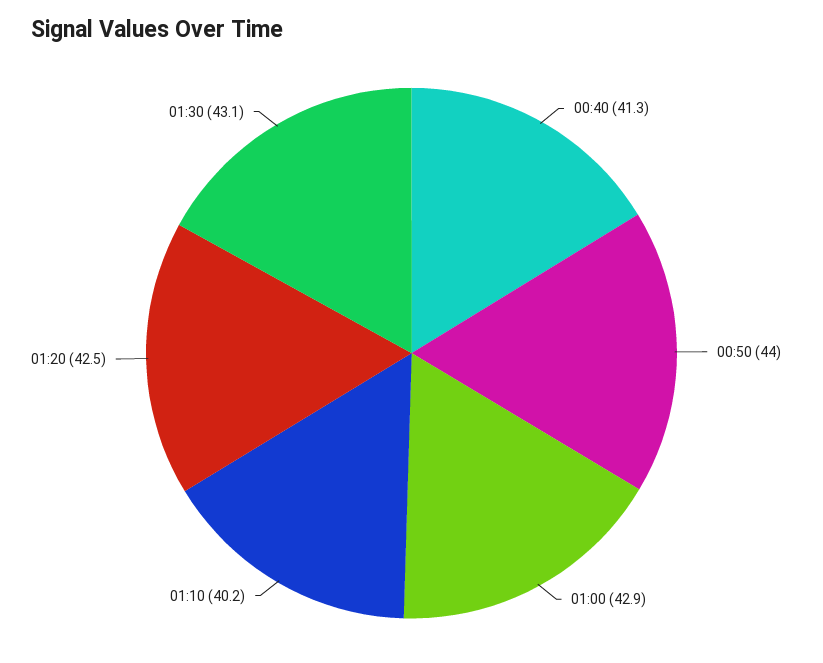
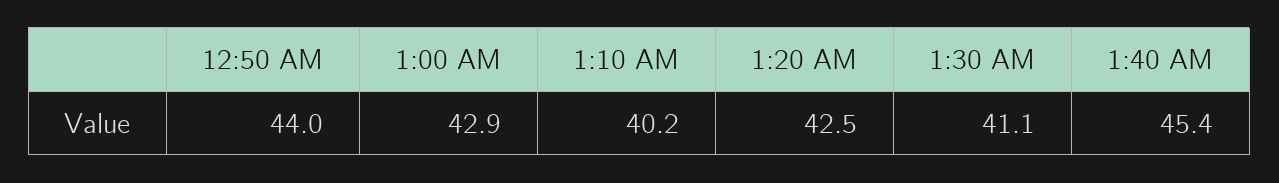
00:40: 41.3 -> none
01:30: 43.1 -> 41.1
1:40 AM: none -> 45.4

